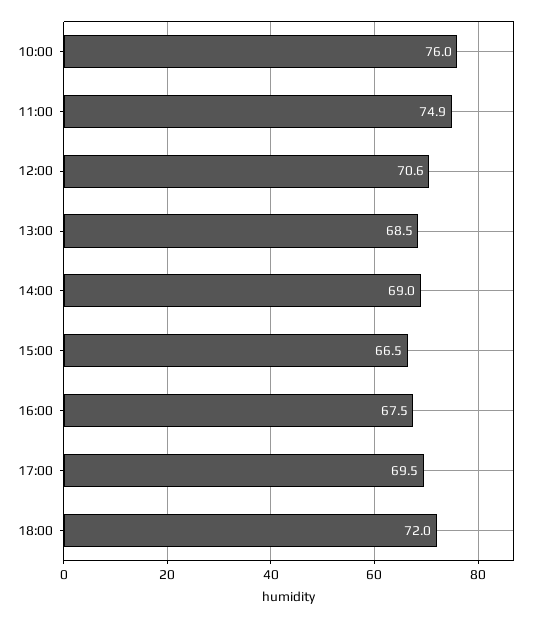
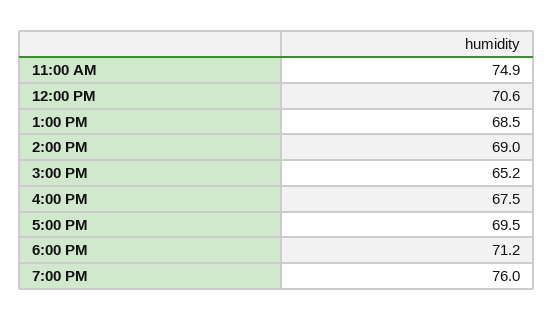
10:00: 76 -> none
15:00: 66.5 -> 65.2
18:00: 72 -> 71.2
7:00 PM: none -> 76

